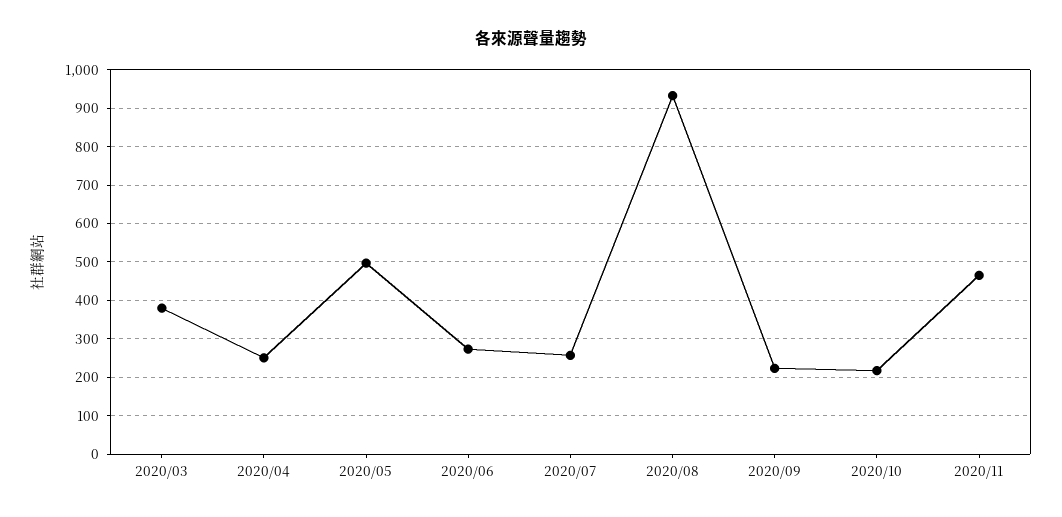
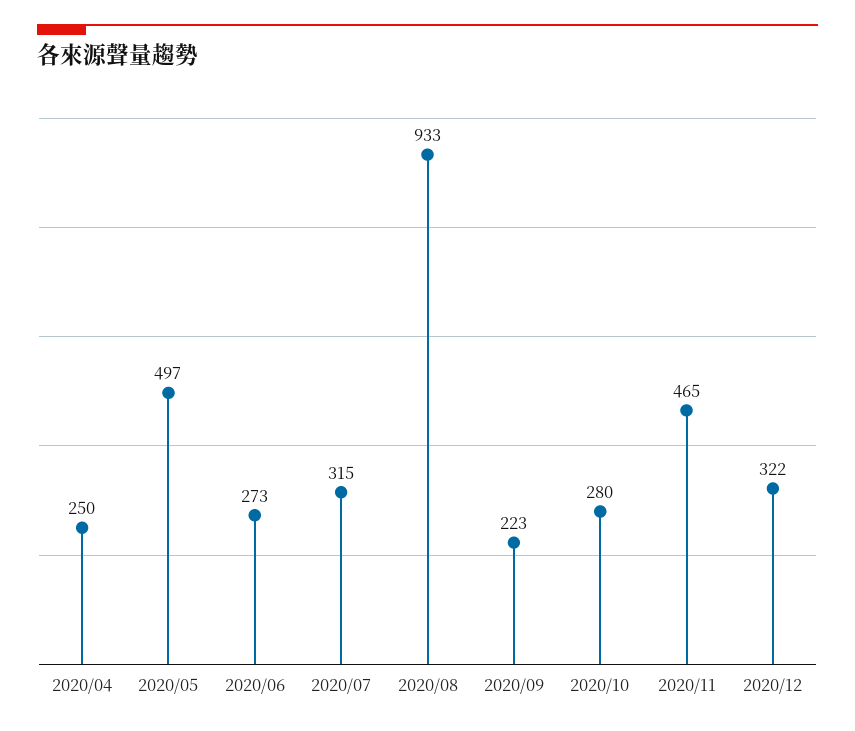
2020/03: 380 -> none
2020/07: 260 -> 315
2020/10: 220 -> 280
2020/12: none -> 322

